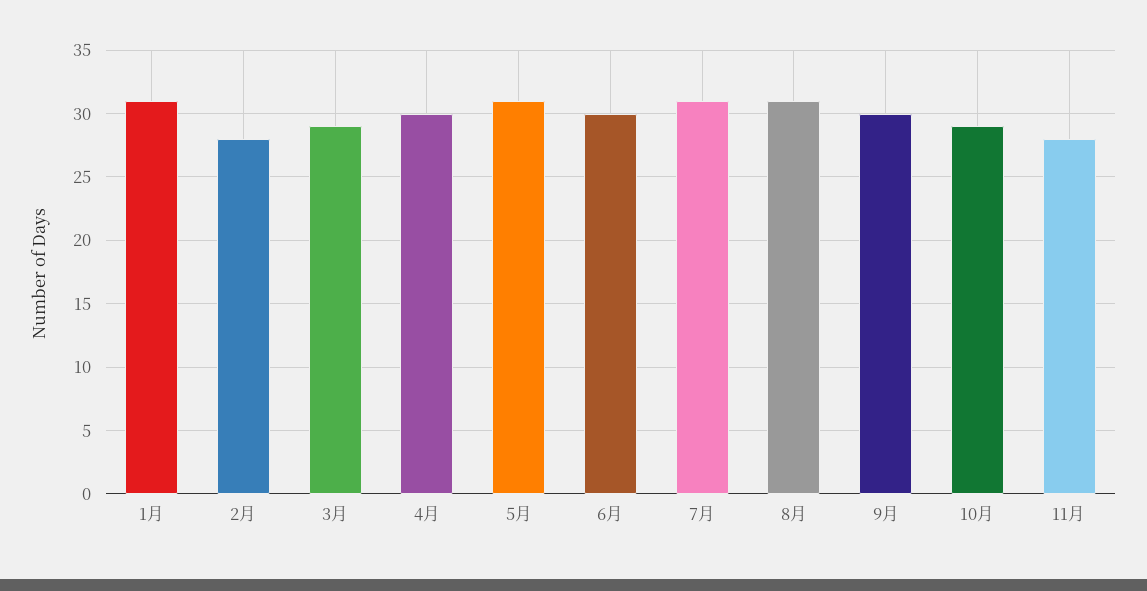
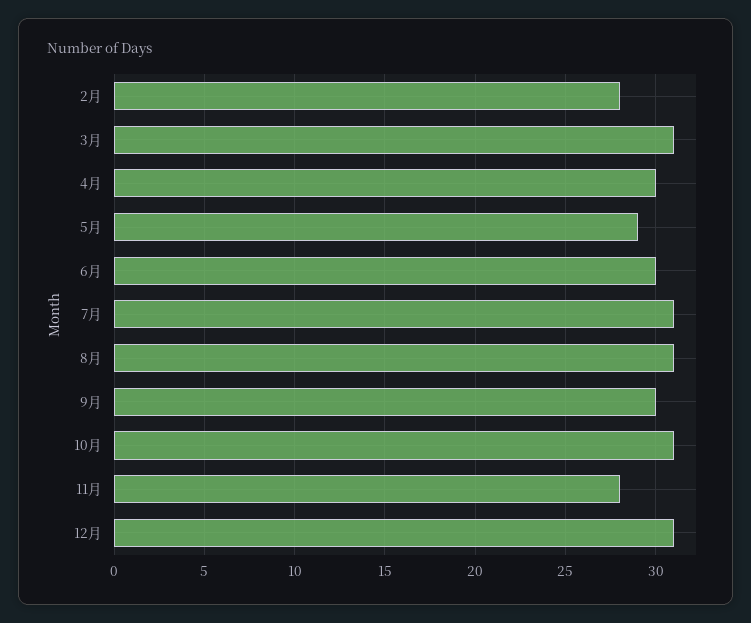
1月: 31 -> none
3月: 29 -> 31
5月: 31 -> 29
10月: 29 -> 31
12月: none -> 31

